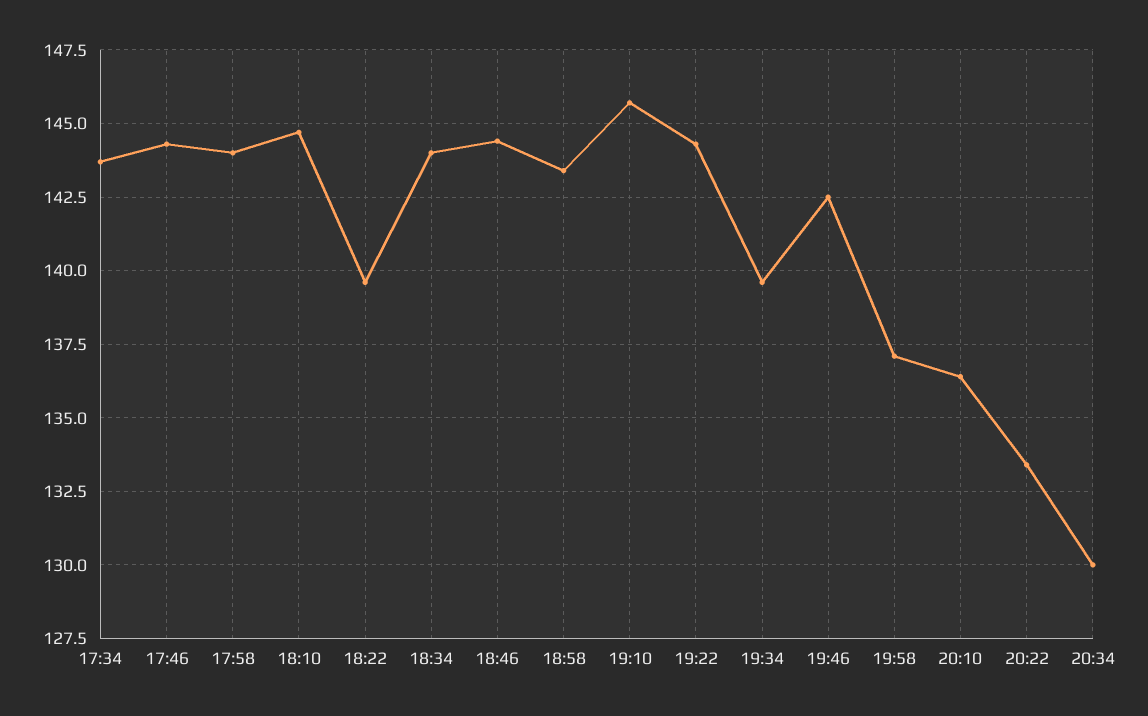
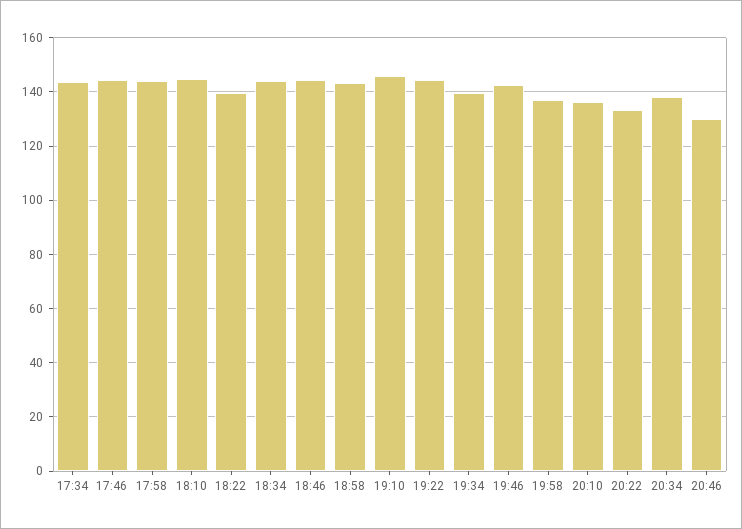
20:34: 130 -> 137.5
20:46: none -> 130

